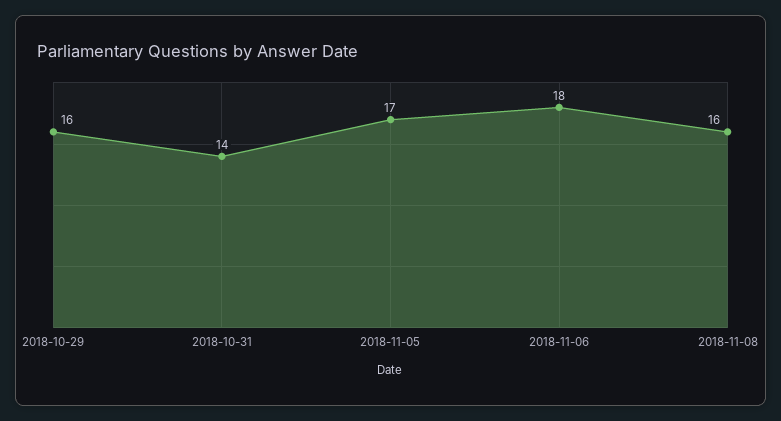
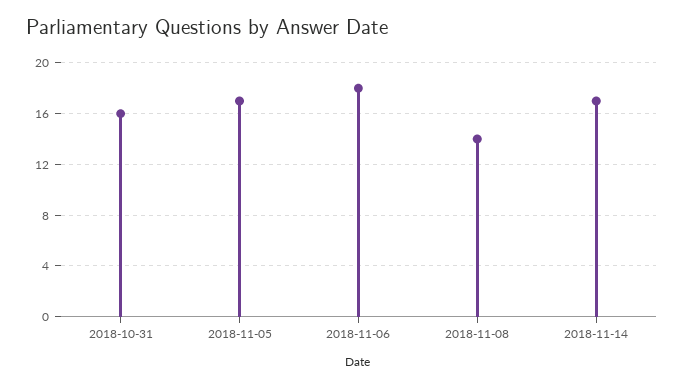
2018-10-29: 16 -> none
2018-10-31: 14 -> 16
2018-11-08: 16 -> 14
2018-11-14: none -> 17

